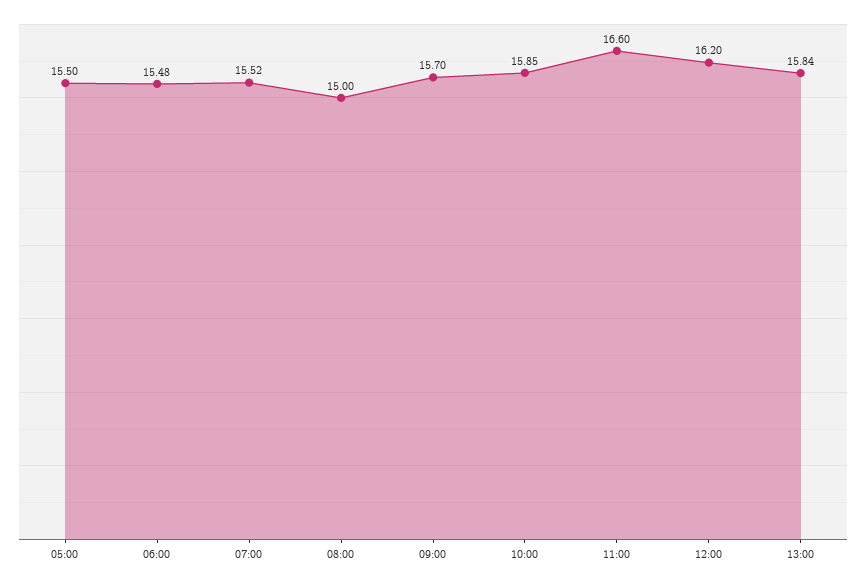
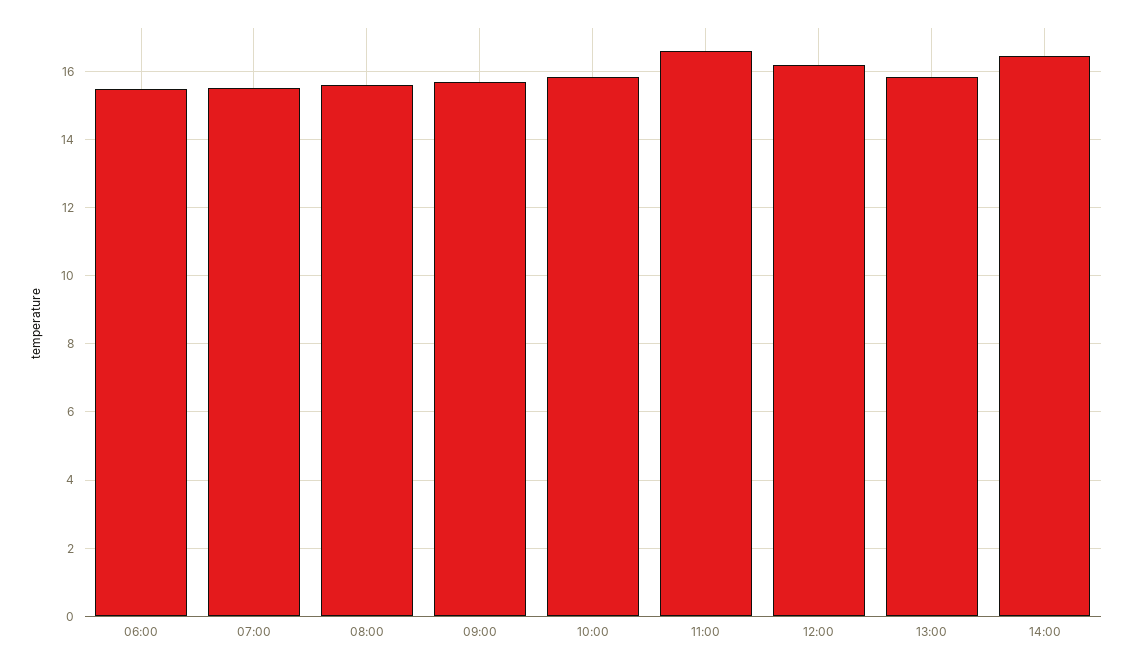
05:00: 15.5 -> none
08:00: 15 -> 15.6
14:00: none -> 16.4

